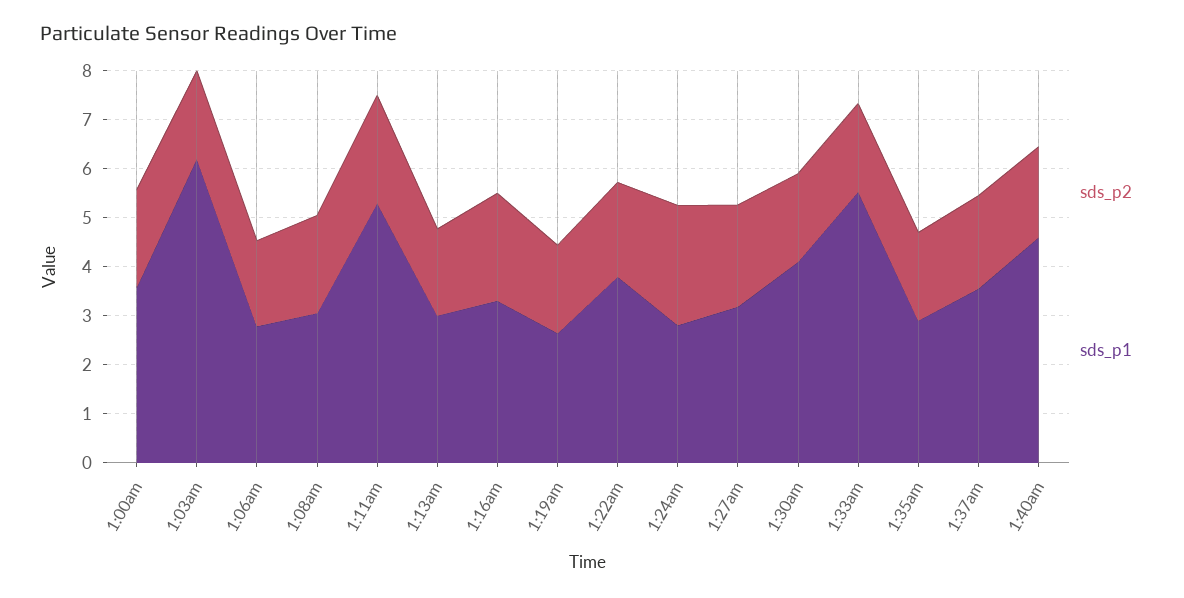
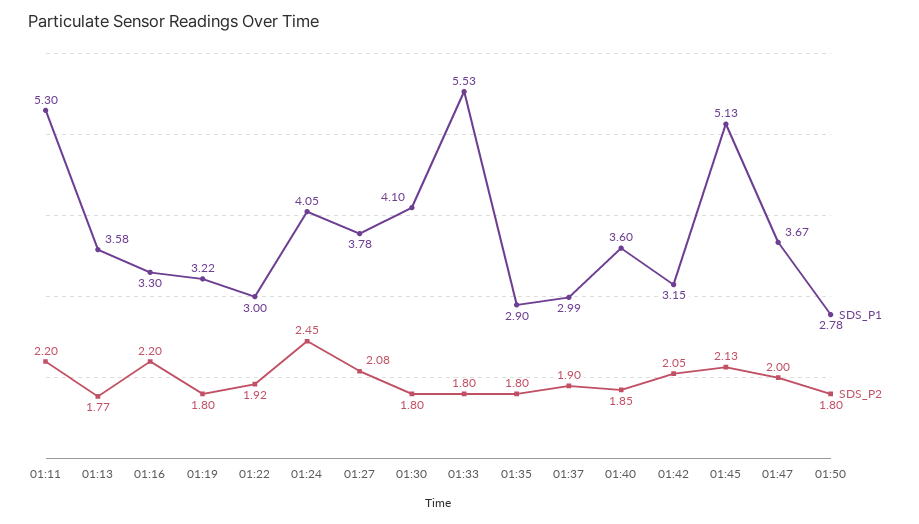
sds_p2, 1:00am: 2 -> none
sds_p1, 1:00am: 3.6 -> none
sds_p2, 1:03am: 1.8 -> none
sds_p1, 1:03am: 6.2 -> none
sds_p2, 1:06am: 1.8 -> none
sds_p1, 1:06am: 2.8 -> none
sds_p2, 1:08am: 2 -> none
sds_p1, 1:08am: 3 -> none
sds_p1, 1:13am: 3 -> 3.58
sds_p1, 1:19am: 2.6 -> 3.22
sds_p1, 1:22am: 3.8 -> 3
sds_p1, 1:24am: 2.8 -> 4.05
sds_p1, 1:27am: 3.2 -> 3.78
sds_p1, 1:37am: 3.6 -> 2.99
sds_p1, 1:40am: 4.6 -> 3.6
sds_p1, 01:42: none -> 3.15
sds_p2, 01:42: none -> 2.05
sds_p1, 01:45: none -> 5.13
sds_p2, 01:45: none -> 2.13
sds_p1, 01:47: none -> 3.67
sds_p2, 01:47: none -> 2
sds_p1, 01:50: none -> 2.78
sds_p2, 01:50: none -> 1.8

